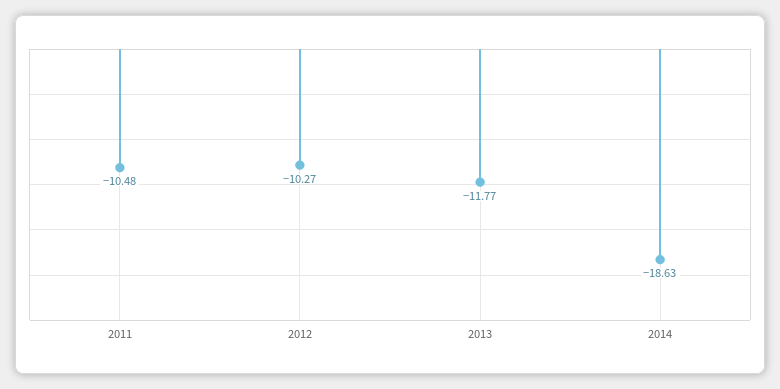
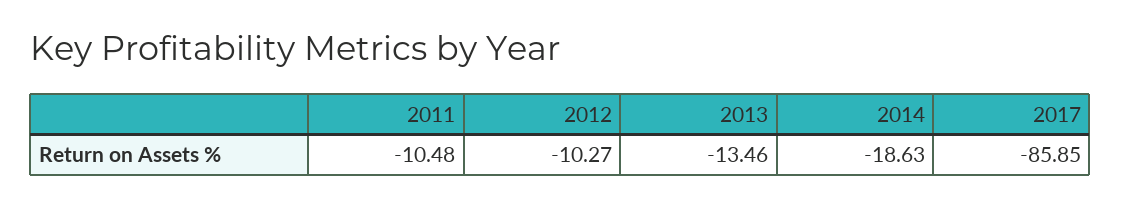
2013: -11.77 -> -13.46
2017: none -> -85.85

